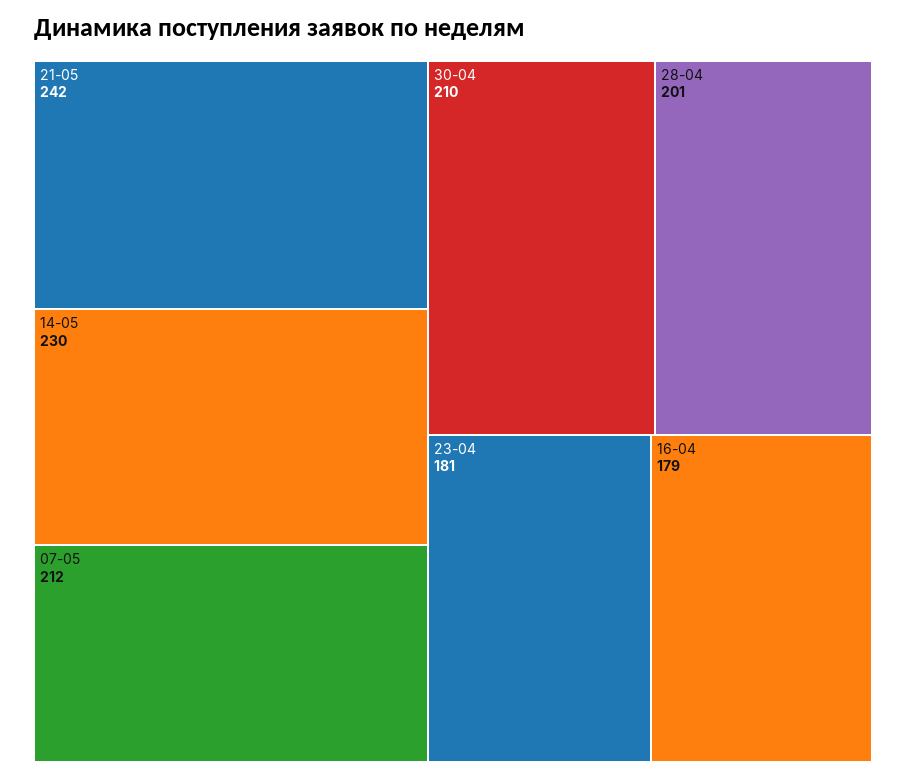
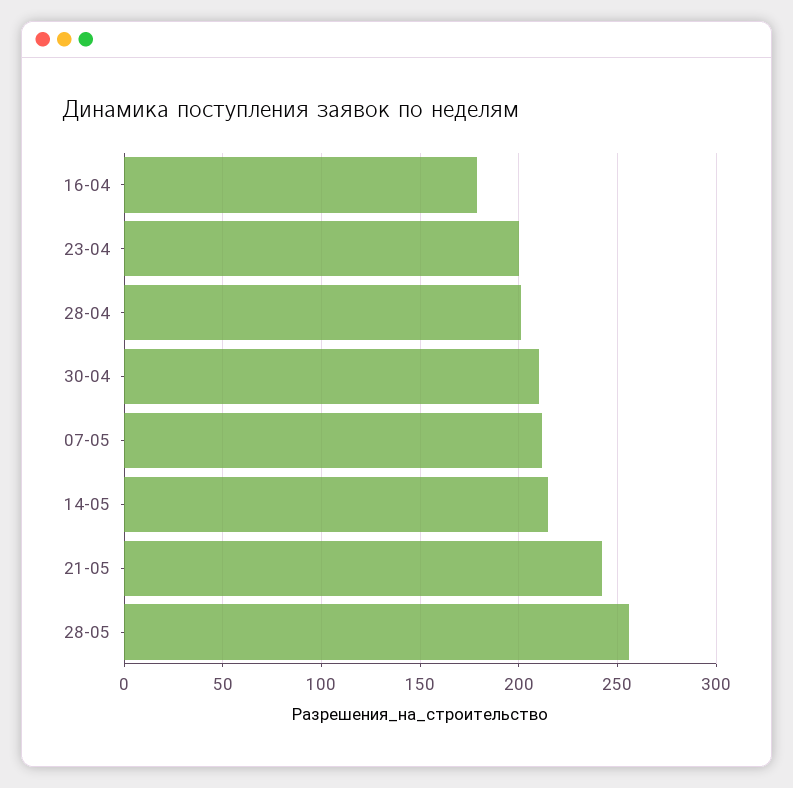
14-05: 230 -> 215
23-04: 181 -> 200
28-05: none -> 255

